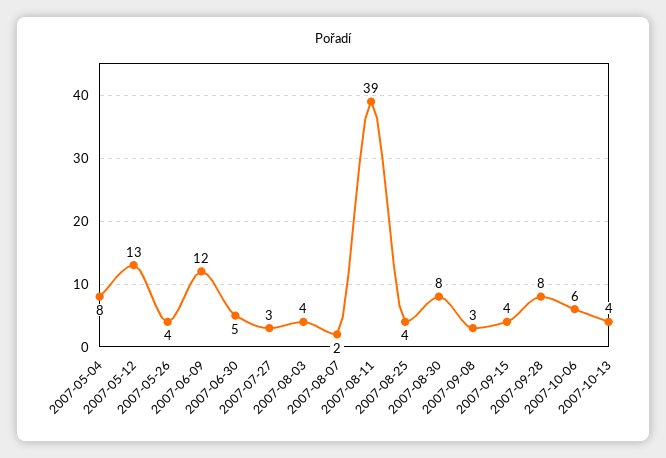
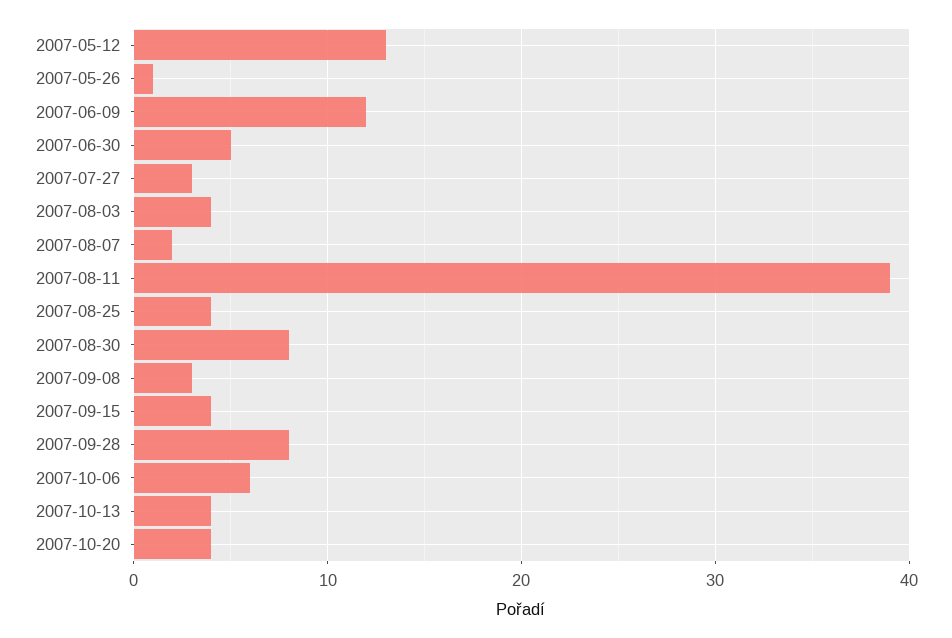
2007-05-04: 8 -> none
2007-05-26: 4 -> 1
2007-10-20: none -> 4

